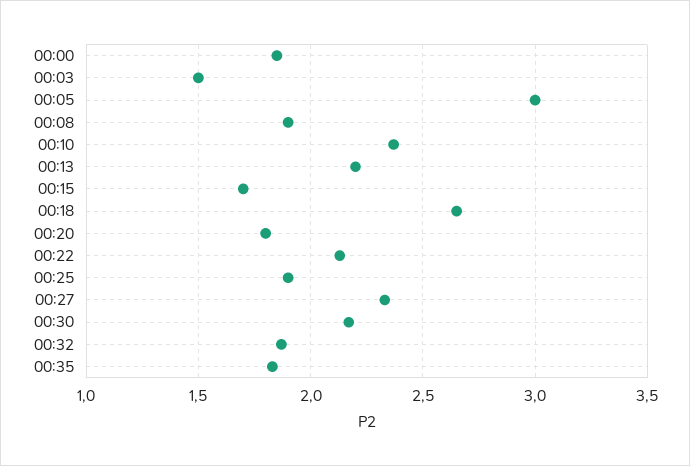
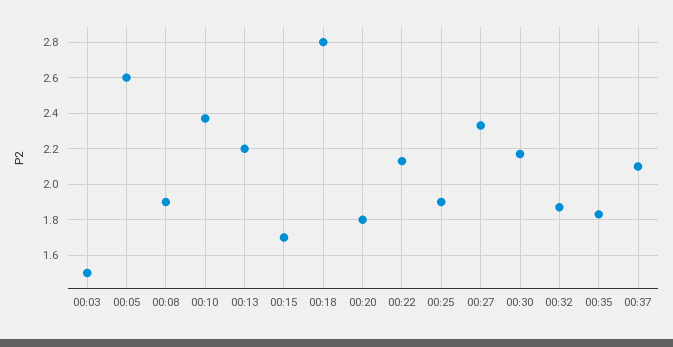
00:00: 1.85 -> none
00:05: 3 -> 2.6
00:18: 2.65 -> 2.8
00:37: none -> 2.1

